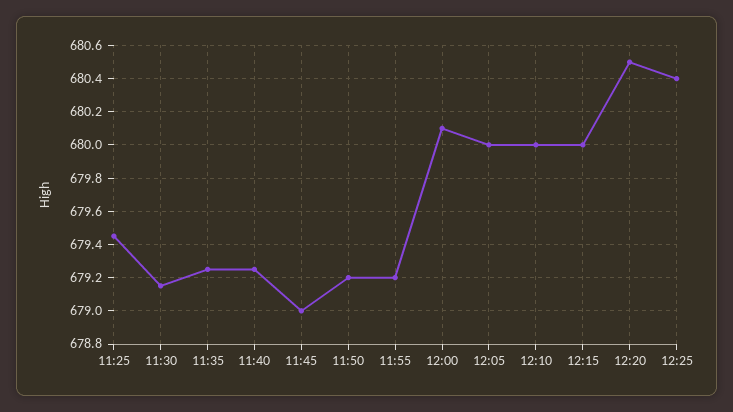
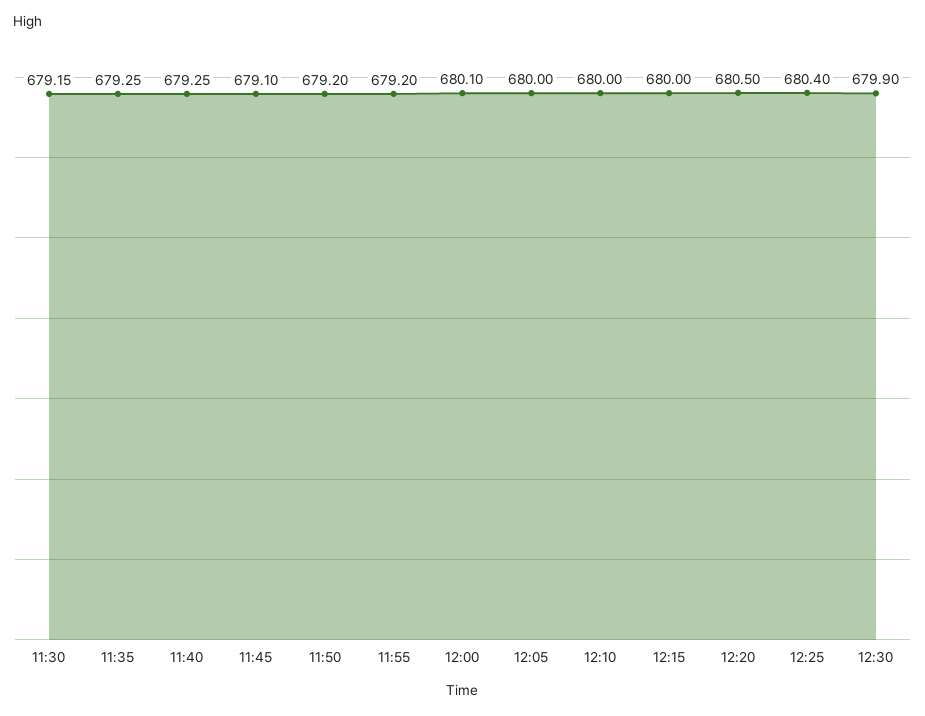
11:25: 679.45 -> none
11:45: 679 -> 679.1
12:30: none -> 679.9

